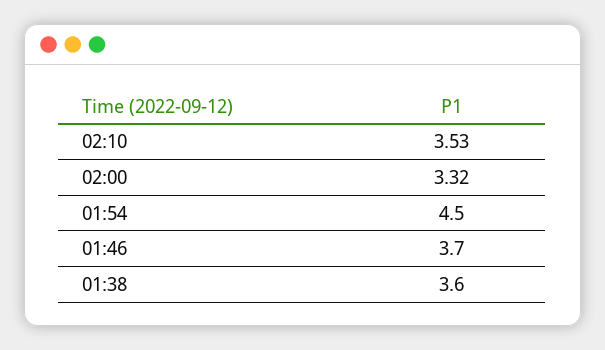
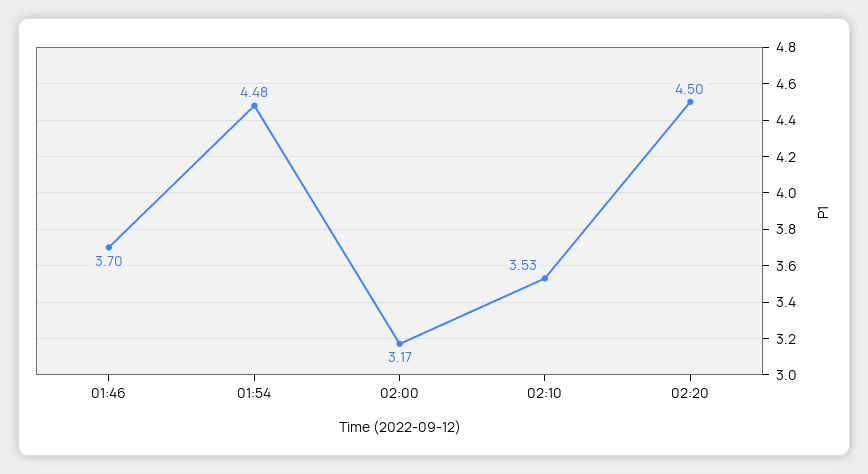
02:00: 3.32 -> 3.17
01:54: 4.5 -> 4.48
01:38: 3.6 -> none
02:20: none -> 4.5

